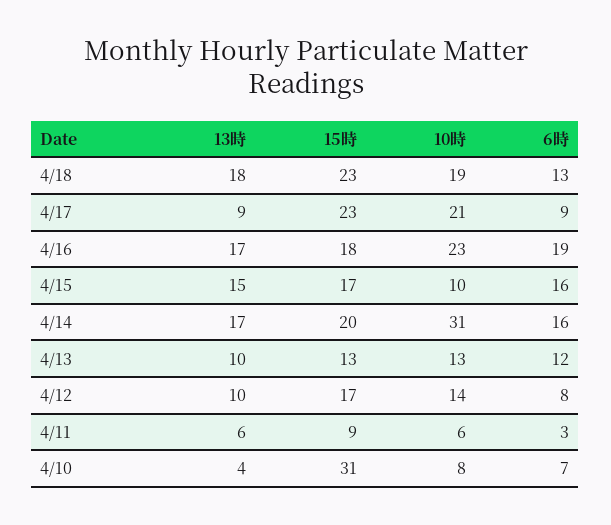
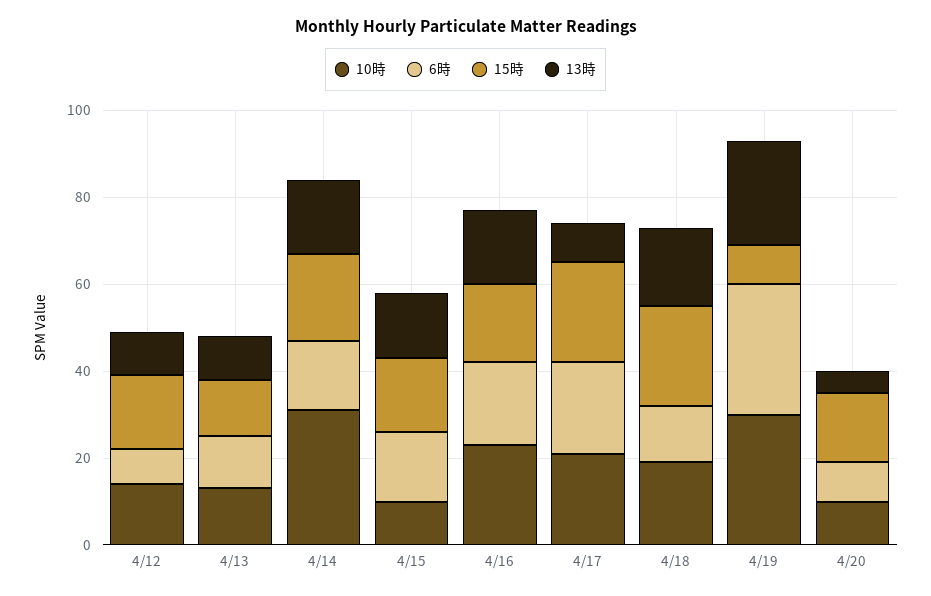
6時, 4/17: 9 -> 20
13時, 4/11: 6 -> none
15時, 4/11: 9 -> none
10時, 4/11: 6 -> none
6時, 4/11: 3 -> none
13時, 4/10: 4 -> none
15時, 4/10: 31 -> none
10時, 4/10: 8 -> none
6時, 4/10: 7 -> none
10時, 4/19: none -> 30
6時, 4/19: none -> 30
15時, 4/19: none -> 10
13時, 4/19: none -> 25
10時, 4/20: none -> 10
6時, 4/20: none -> 10
15時, 4/20: none -> 15
13時, 4/20: none -> 5

